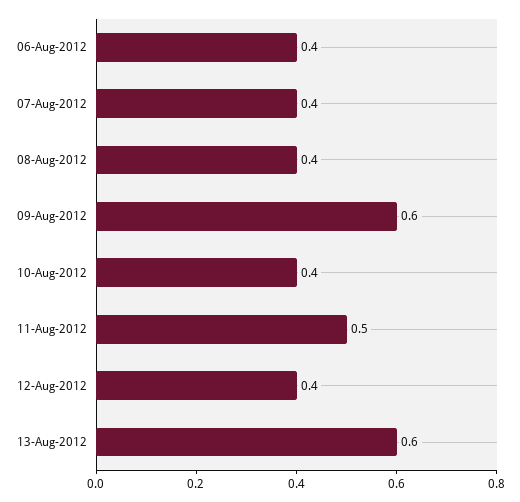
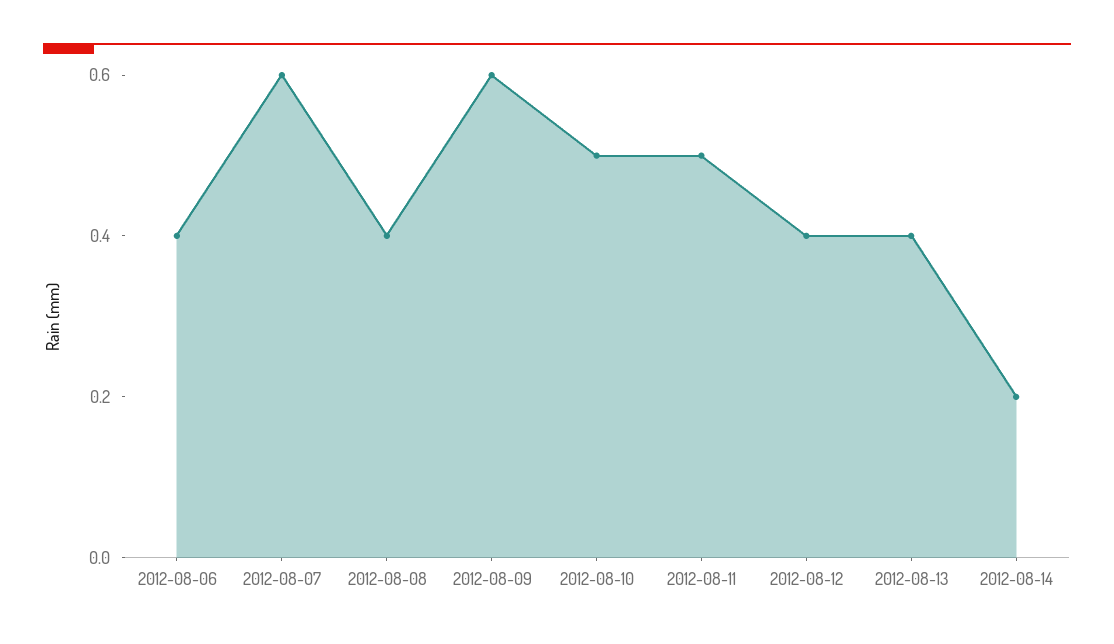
07-Aug-2012: 0.4 -> 0.6
10-Aug-2012: 0.4 -> 0.5
13-Aug-2012: 0.6 -> 0.4
2012-08-14: none -> 0.2

